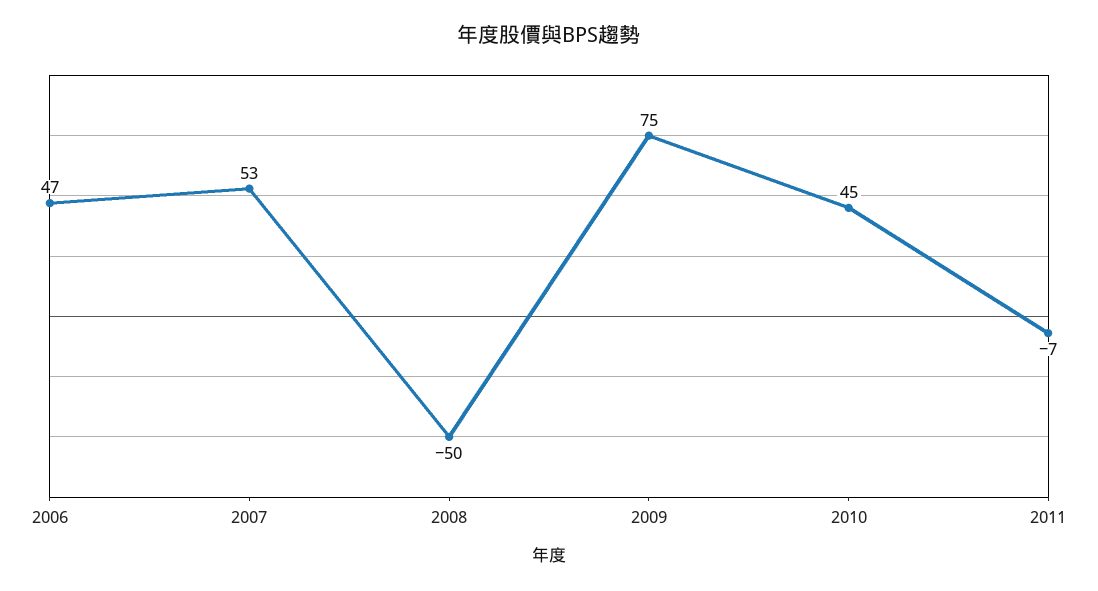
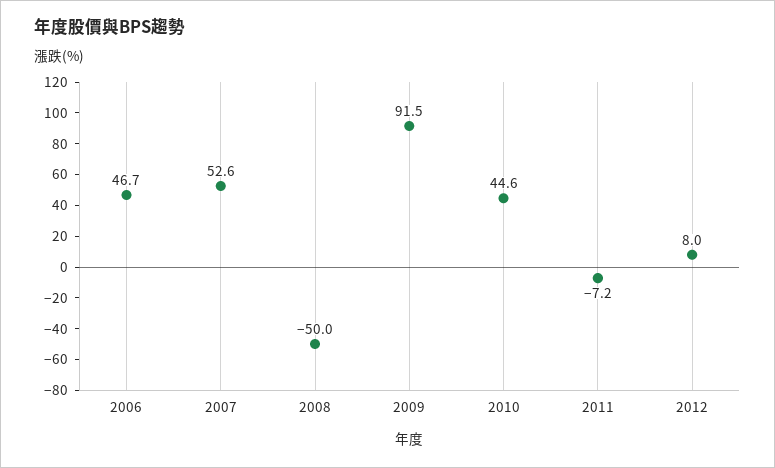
2009: 75 -> 91.5
2012: none -> 8

